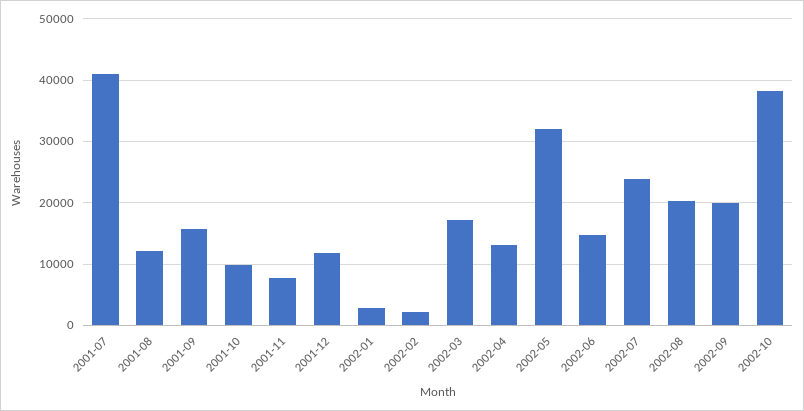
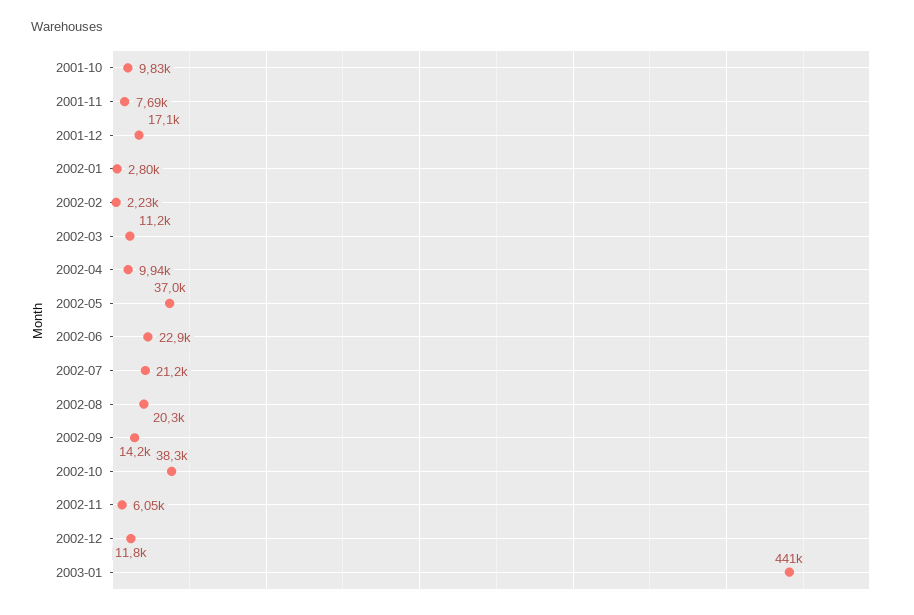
2001-07: 41000 -> none
2001-08: 12000 -> none
2001-09: 16000 -> none
2001-12: 12000 -> 17100
2002-03: 17000 -> 11200
2002-04: 13000 -> 9940
2002-05: 32000 -> 37000
2002-06: 15000 -> 22900
2002-07: 24000 -> 21200
2002-09: 20000 -> 14200
2002-11: none -> 6050
2002-12: none -> 11800
2003-01: none -> 441000

